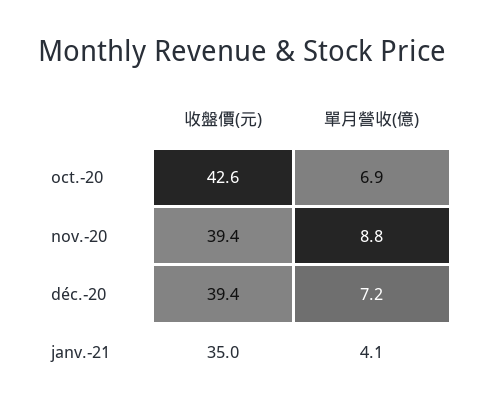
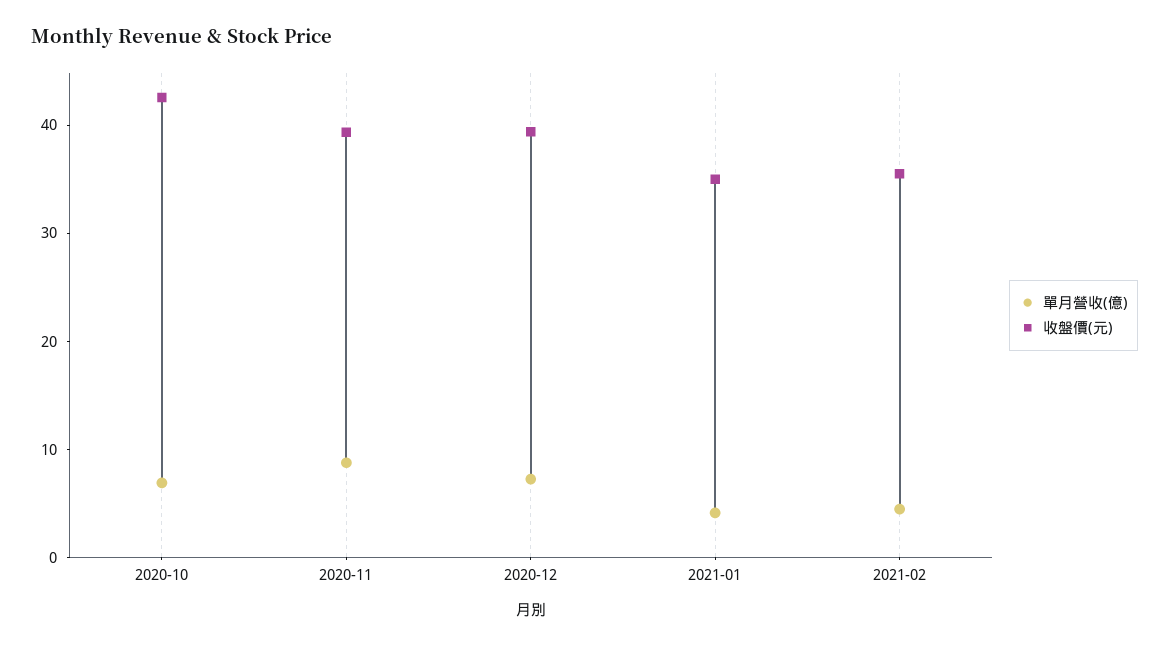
單月營收(億), 2021-02: none -> 4
收盤價(元), 2021-02: none -> 36

